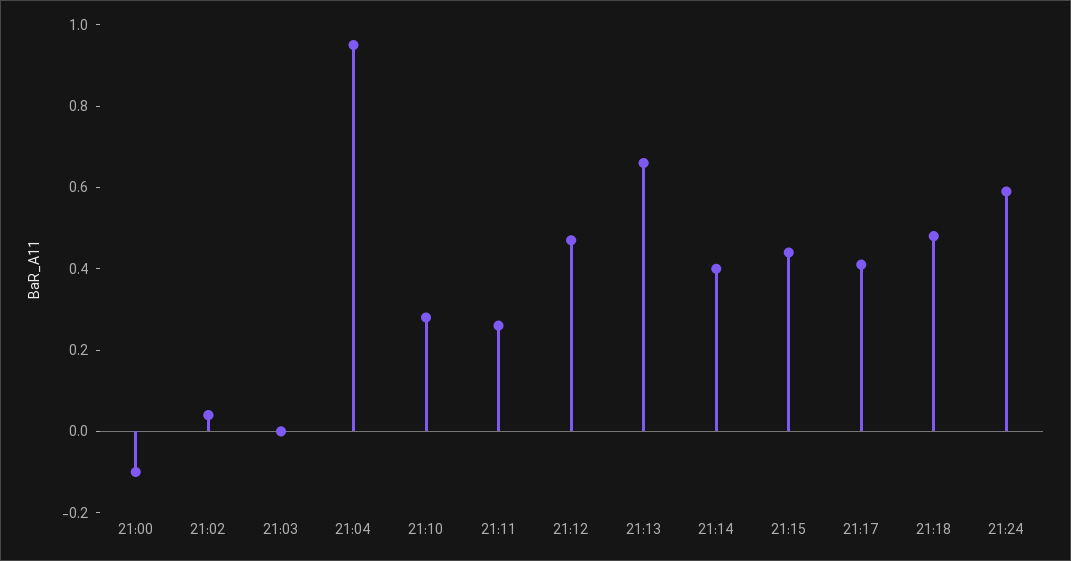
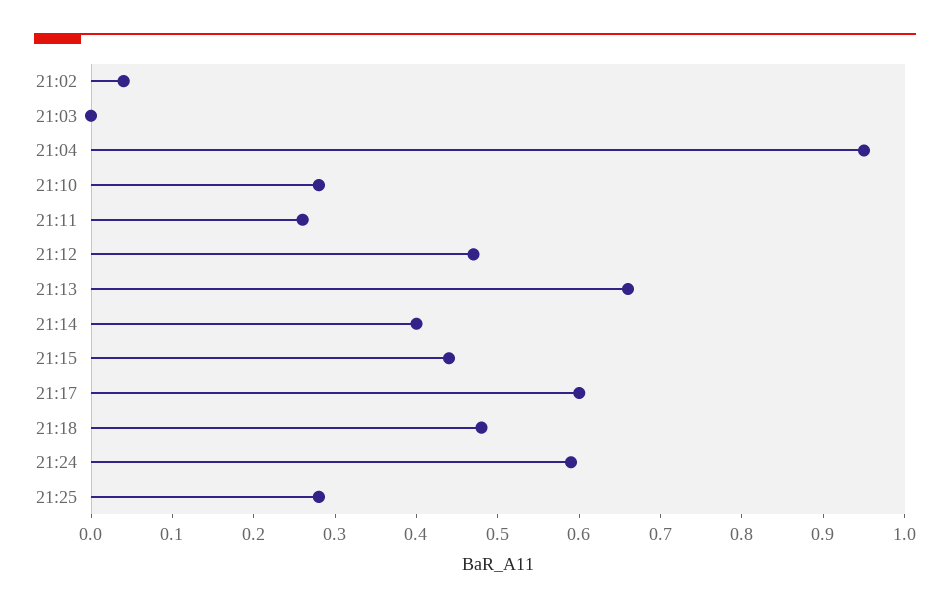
21:00: -0.1 -> none
21:17: 0.4 -> 0.6
21:25: none -> 0.28

